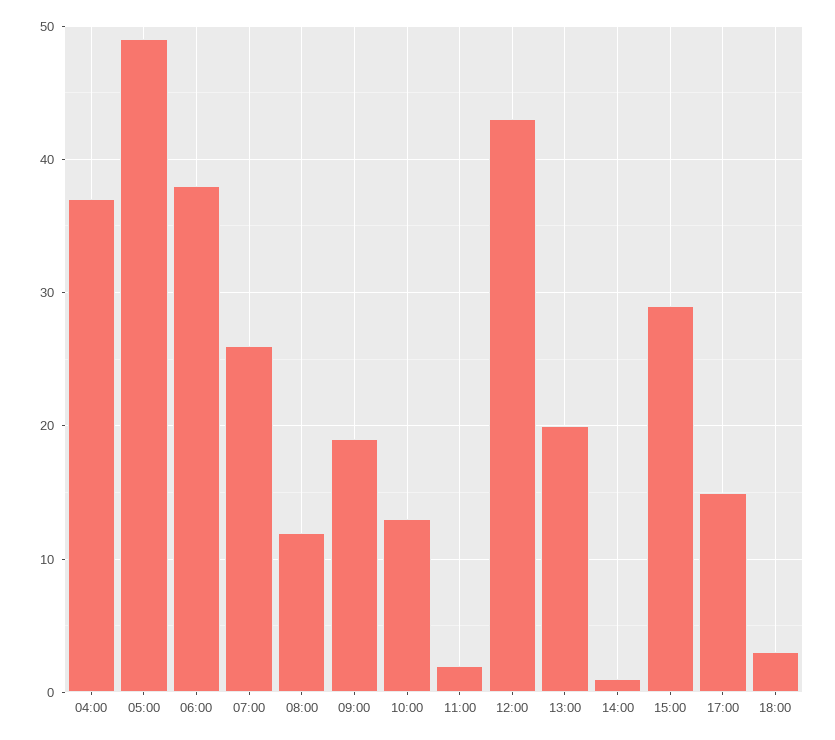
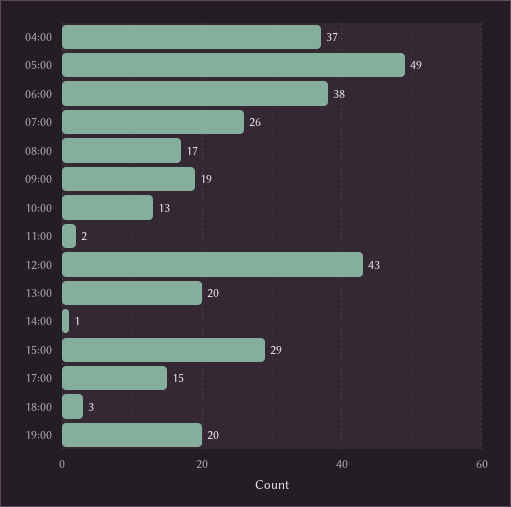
08:00: 12 -> 17
19:00: none -> 20

